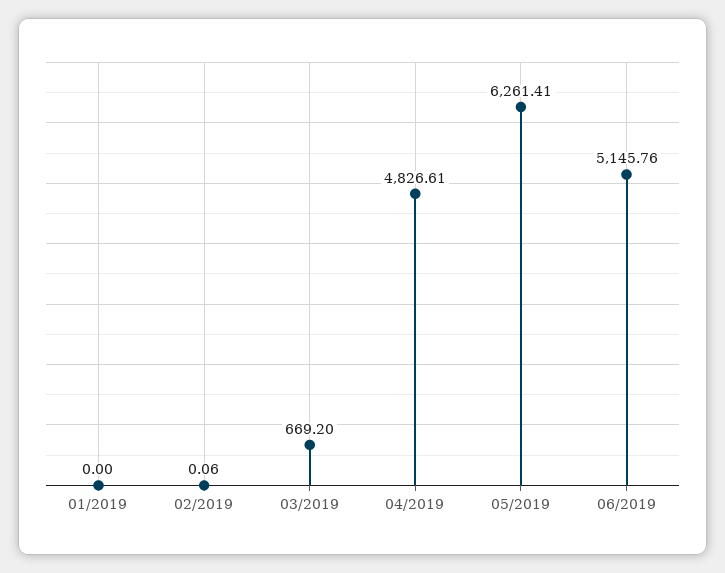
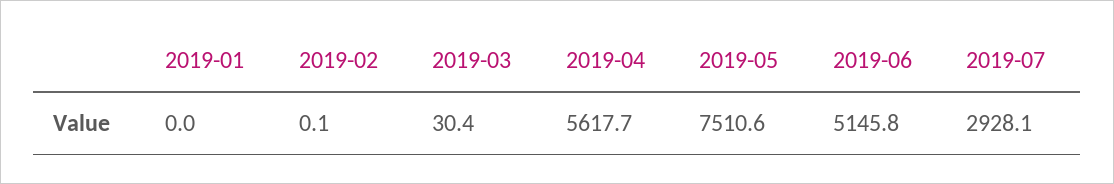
03/2019: 669.2 -> 30.4
04/2019: 4826.61 -> 5617.7
05/2019: 6261.41 -> 7510.6
2019-07: none -> 2928.1

